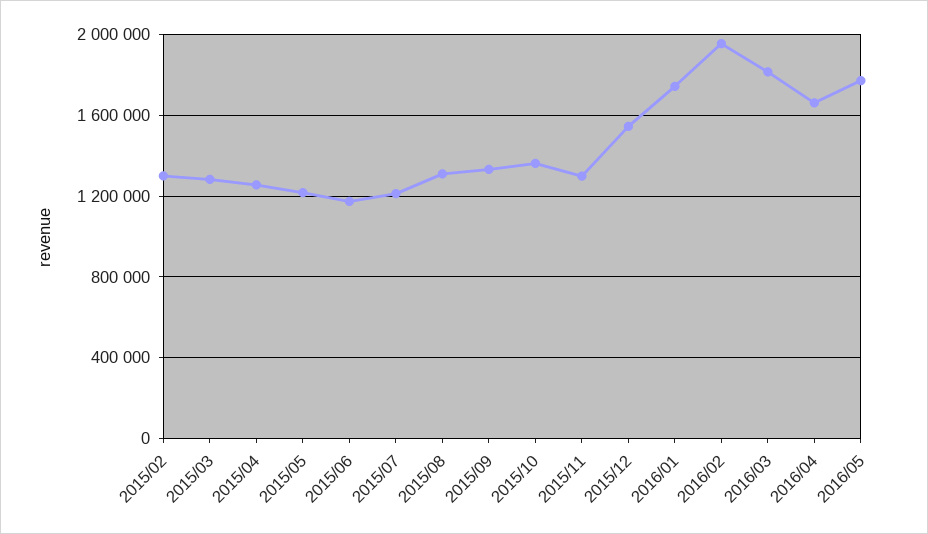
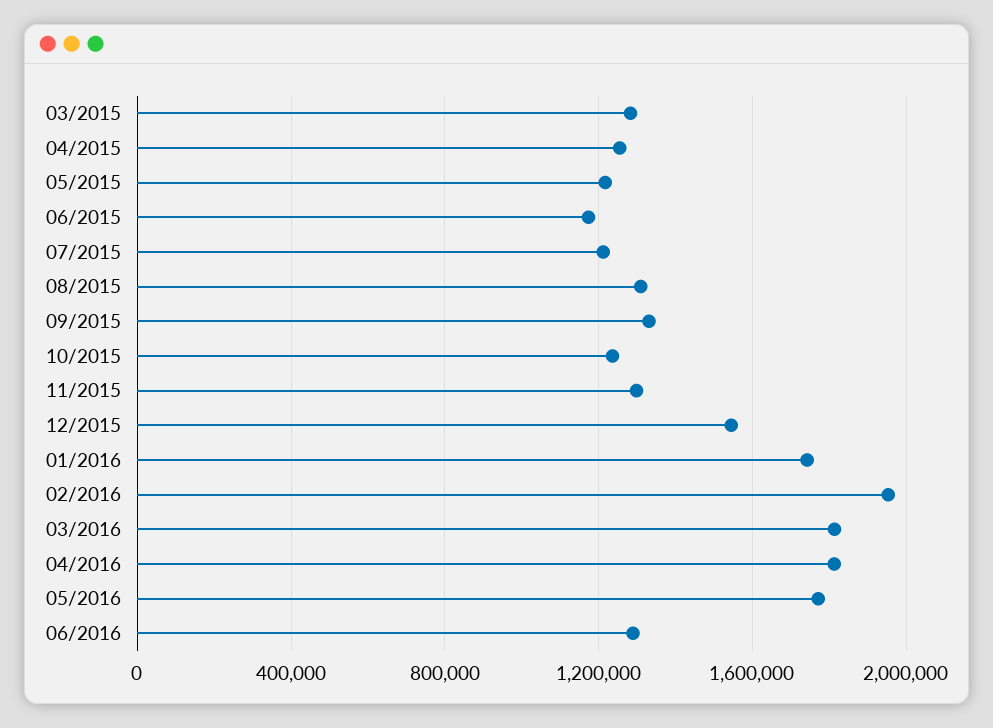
2015/02: 1300000 -> none
2015/10: 1350000 -> 1250000
2016/04: 1650000 -> 1800000
06/2016: none -> 1300000

